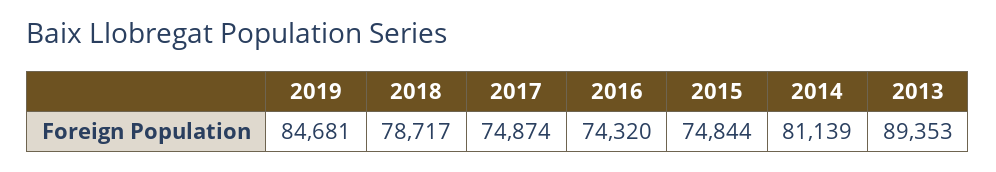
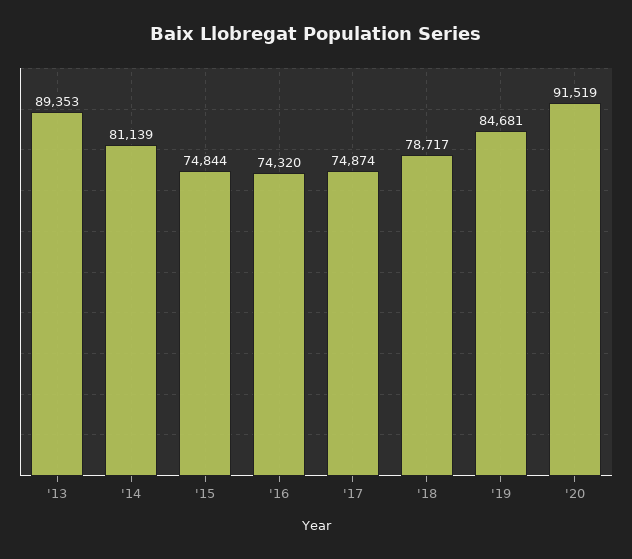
'20: none -> 91519

